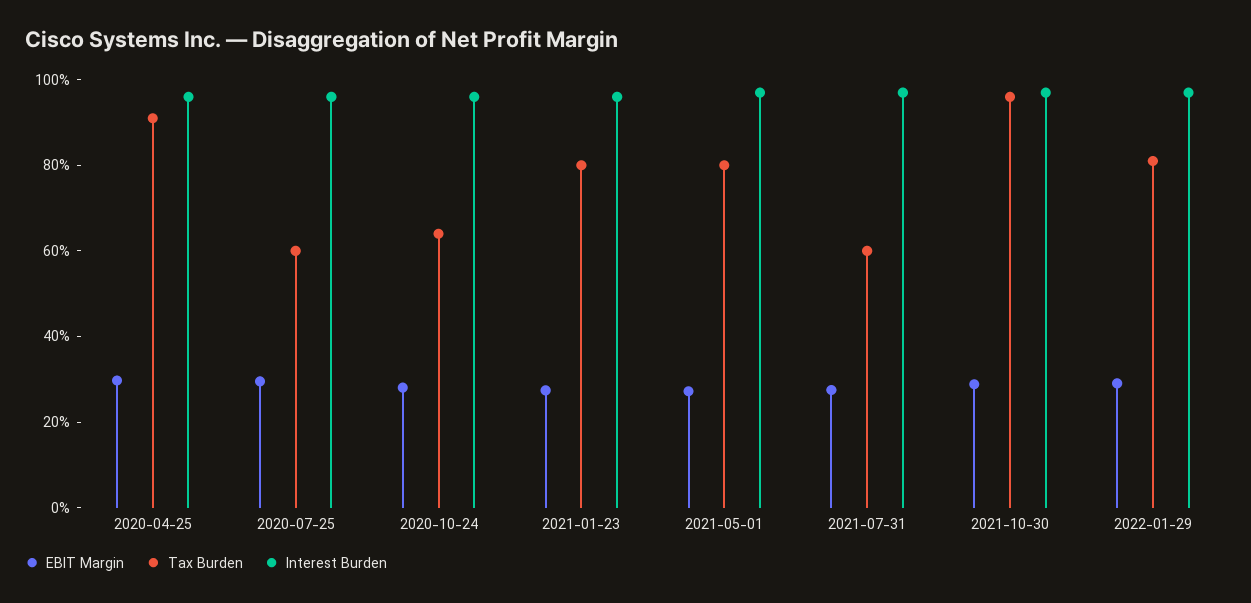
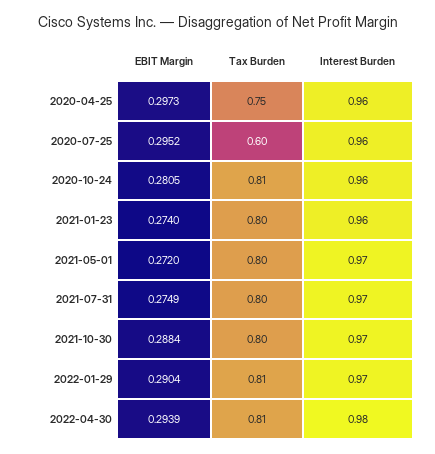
Tax Burden, 2020-04-25: 0.9 -> 0.75
Tax Burden, 2020-10-24: 0.65 -> 0.81
Tax Burden, 2021-07-31: 0.6 -> 0.8
Tax Burden, 2021-10-30: 0.95 -> 0.8
EBIT Margin, 2022-04-30: none -> 0.2939
Tax Burden, 2022-04-30: none -> 0.81
Interest Burden, 2022-04-30: none -> 0.98

